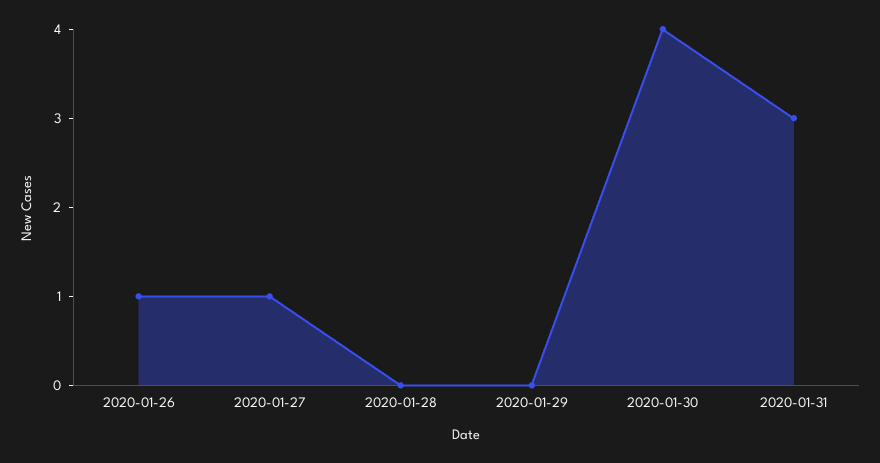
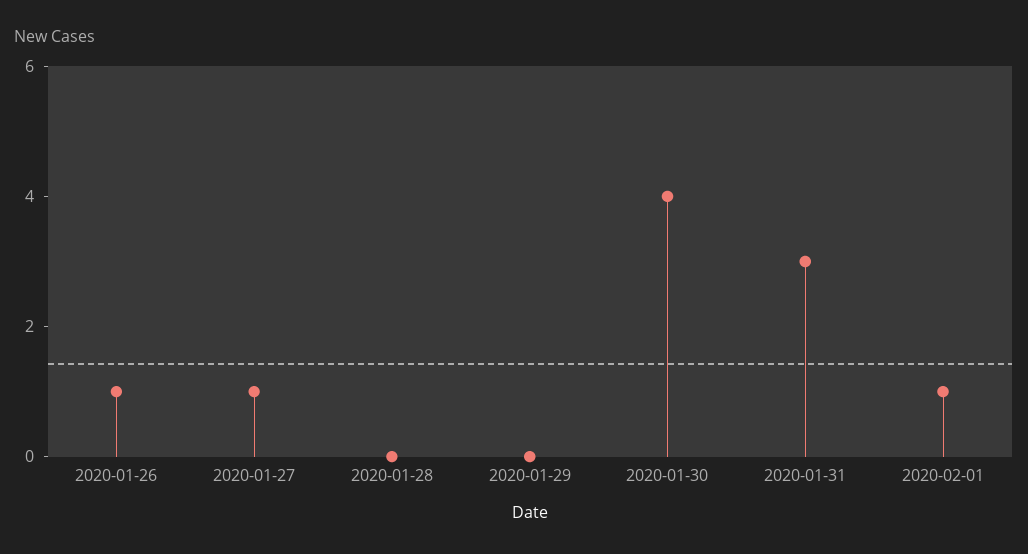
2020-02-01: none -> 1

